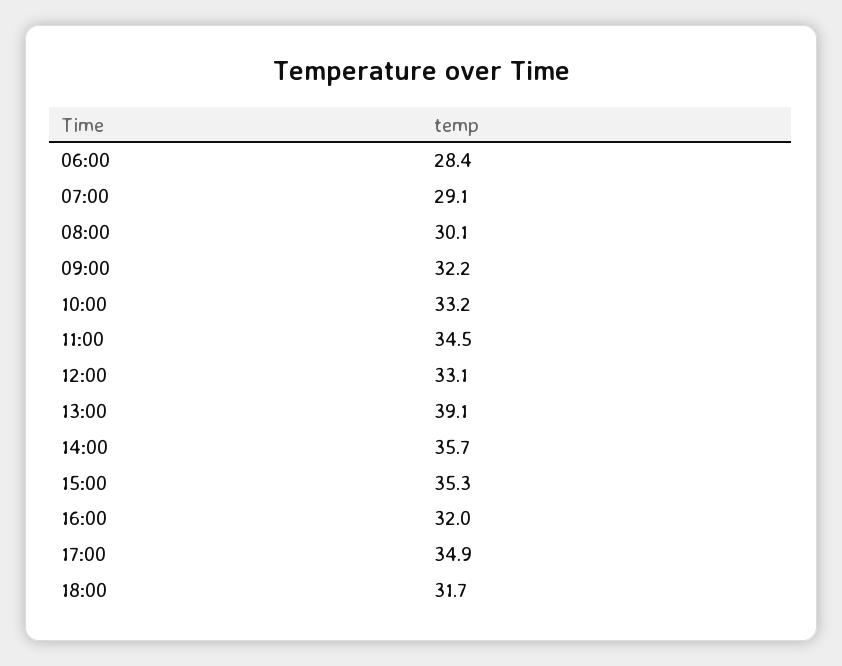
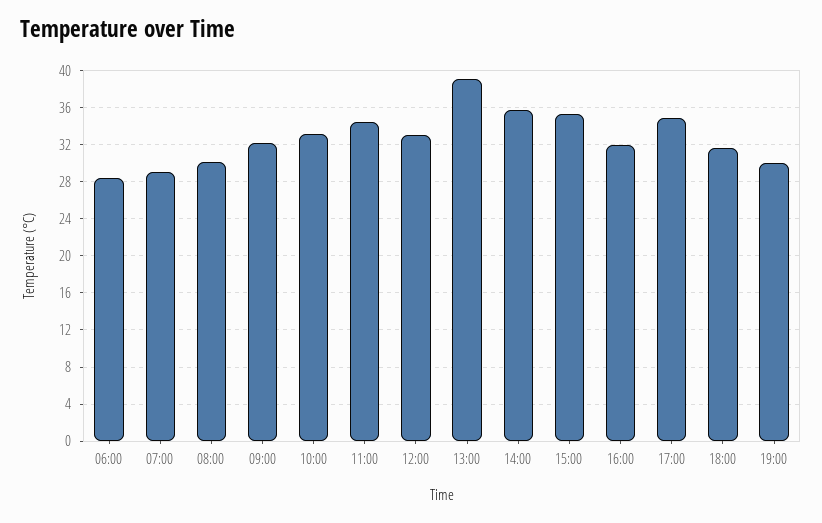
19:00: none -> 30

